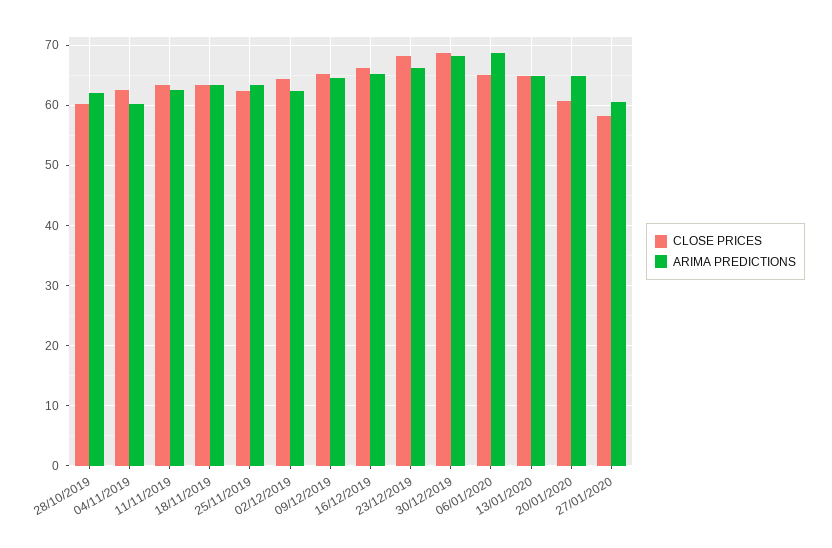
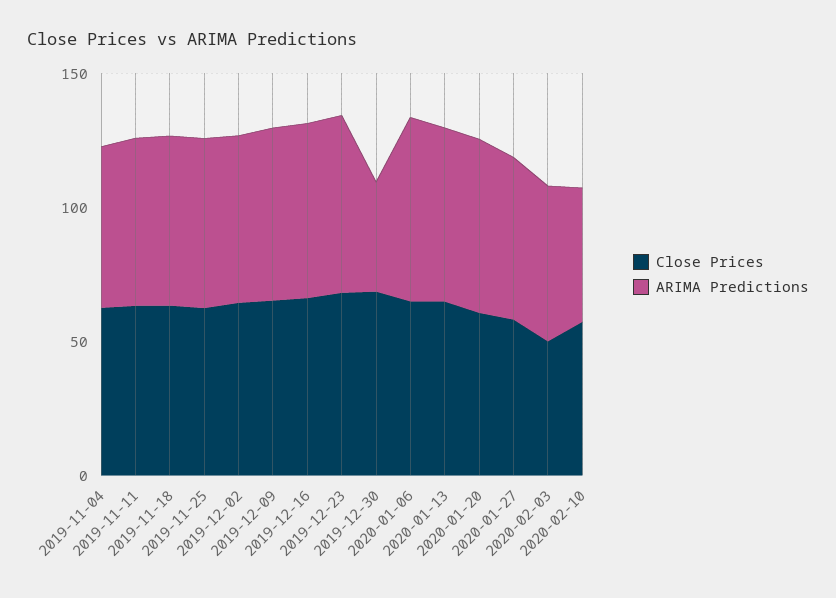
CLOSE PRICES, 28/10/2019: 60 -> none
ARIMA PREDICTIONS, 28/10/2019: 62 -> none
ARIMA PREDICTIONS, 30/12/2019: 68 -> 40
CLOSE PRICES, 2020-02-03: none -> 50
ARIMA PREDICTIONS, 2020-02-03: none -> 60
CLOSE PRICES, 2020-02-10: none -> 60
ARIMA PREDICTIONS, 2020-02-10: none -> 50

